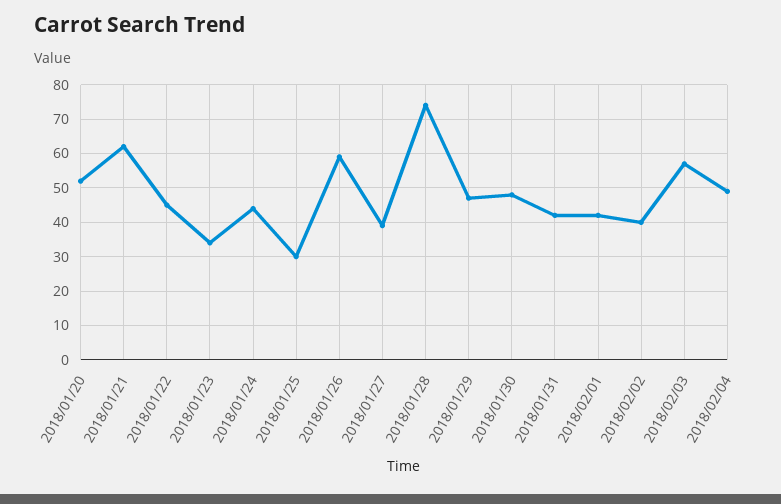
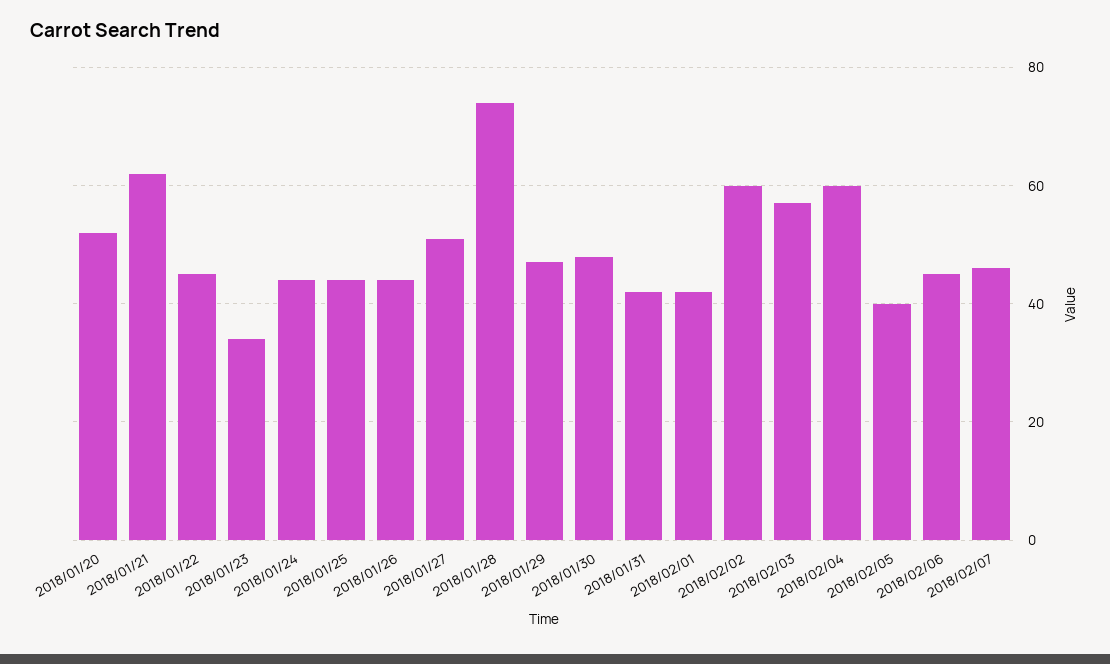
2018/01/25: 30 -> 45
2018/01/26: 60 -> 45
2018/01/27: 40 -> 50
2018/02/02: 40 -> 60
2018/02/04: 50 -> 60
2018/02/05: none -> 40
2018/02/06: none -> 45
2018/02/07: none -> 45

